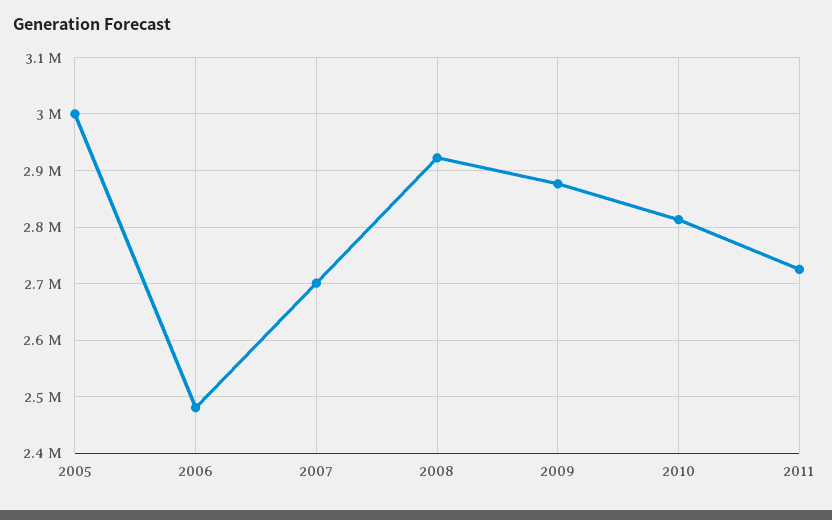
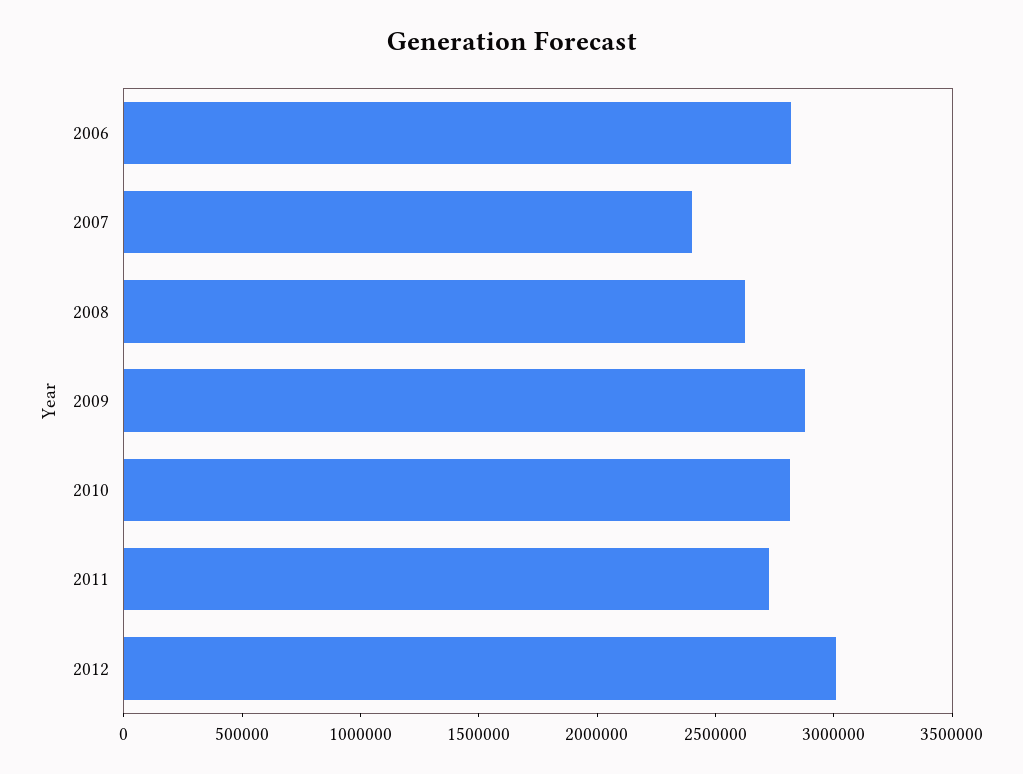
2005: 3000000 -> none
2006: 2480000 -> 2800000
2007: 2700000 -> 2400000
2008: 2920000 -> 2600000
2012: none -> 3000000

